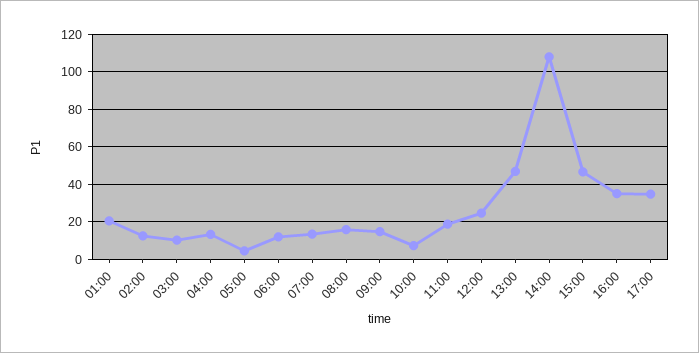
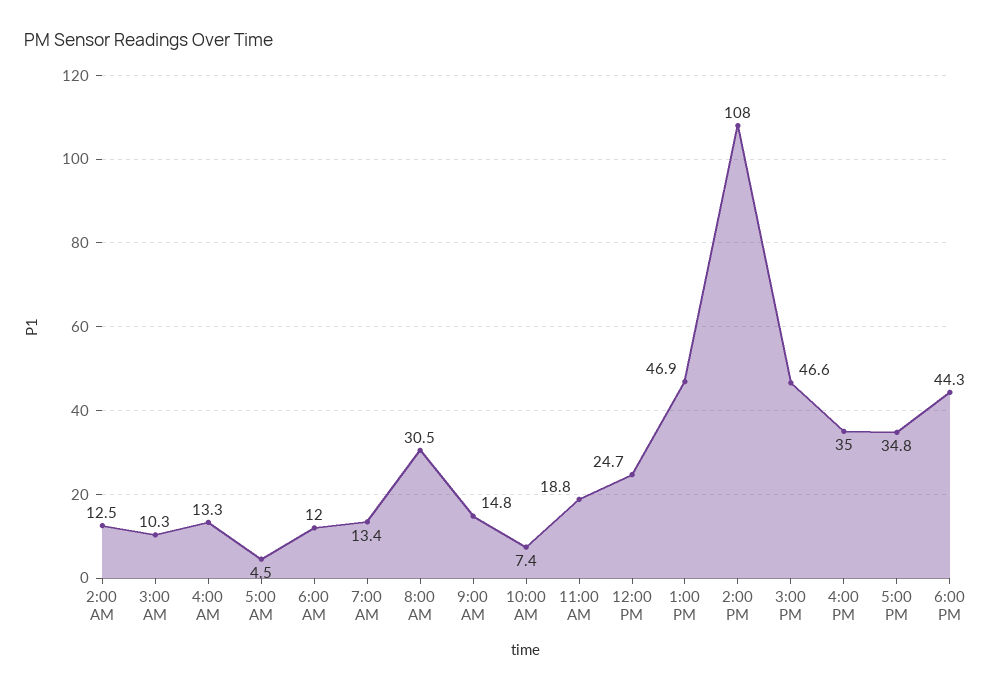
01:00: 20 -> none
08:00: 15 -> 30.5
6:00 PM: none -> 44.3

